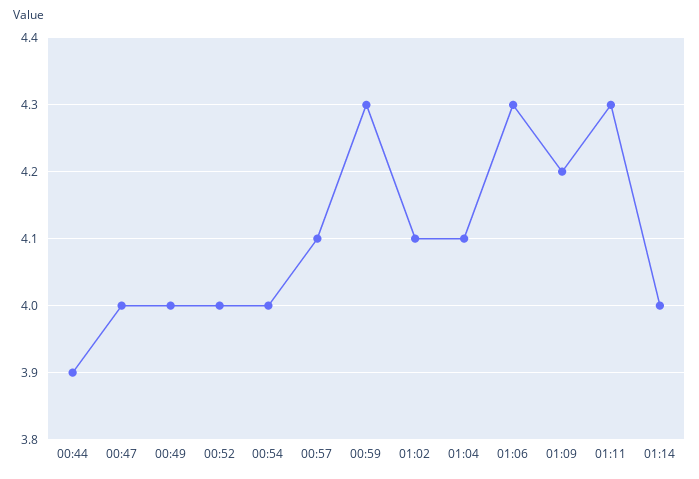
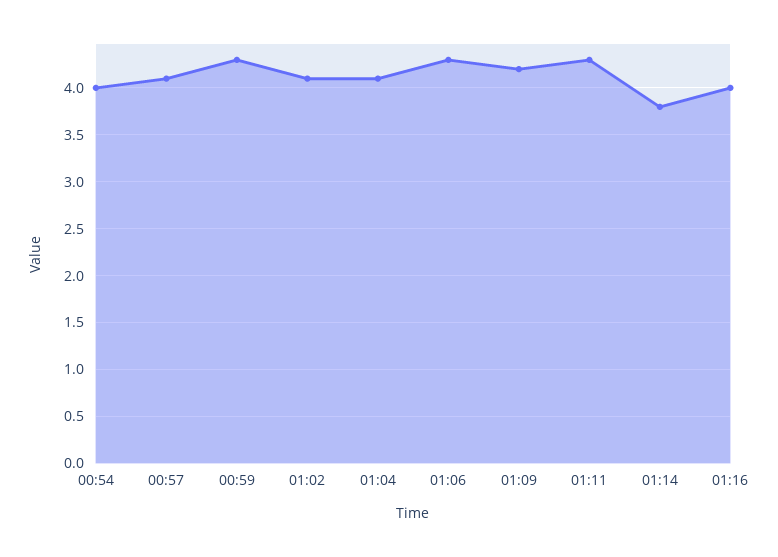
00:44: 3.9 -> none
00:47: 4 -> none
00:49: 4 -> none
00:52: 4 -> none
01:14: 4 -> 3.8
01:16: none -> 4

